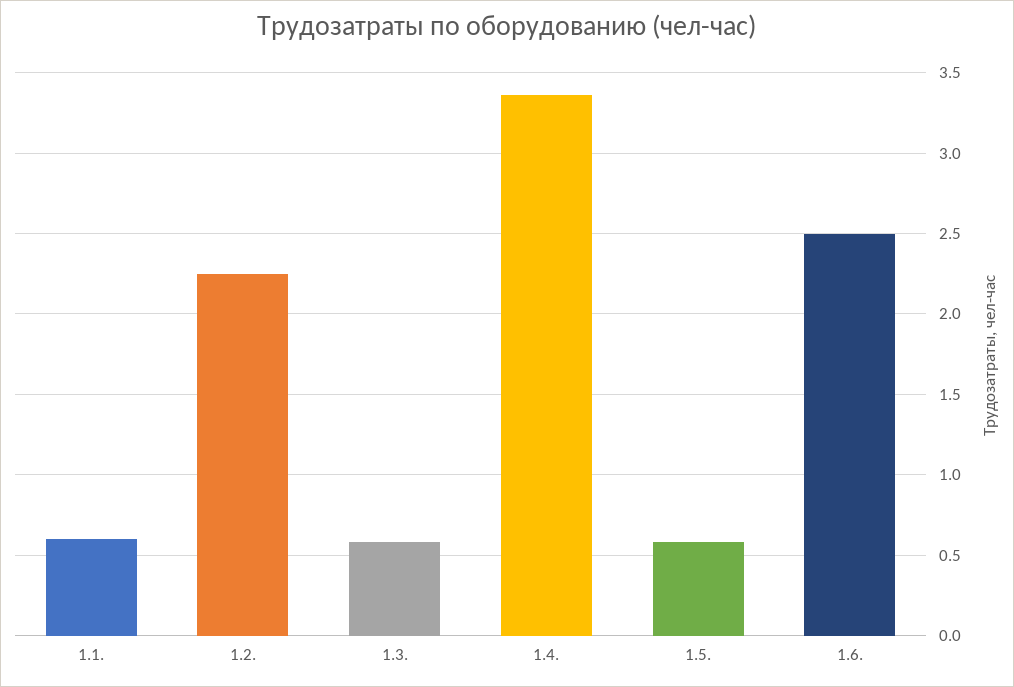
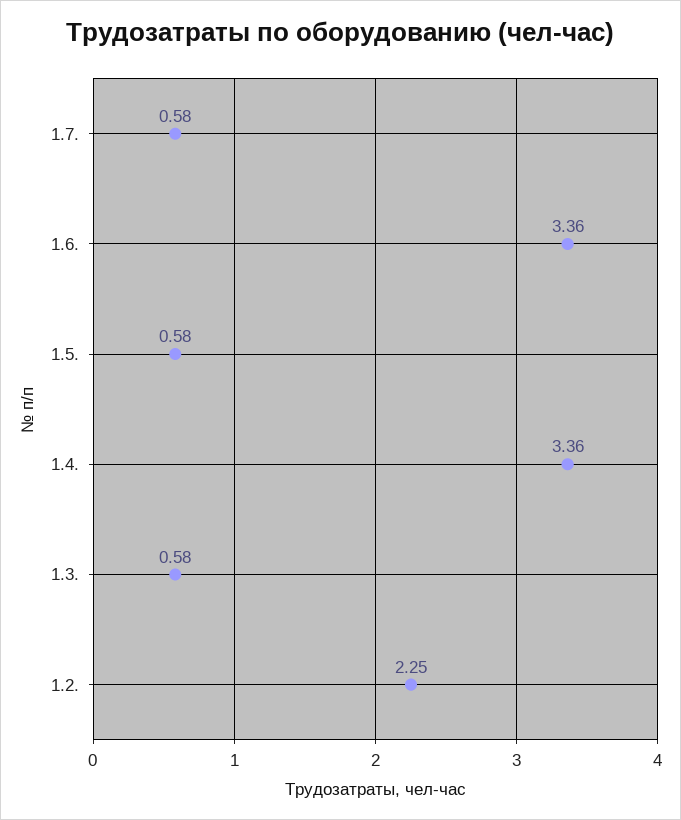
1.1.: 0.6 -> none
1.6.: 2.5 -> 3.36
1.7.: none -> 0.58

